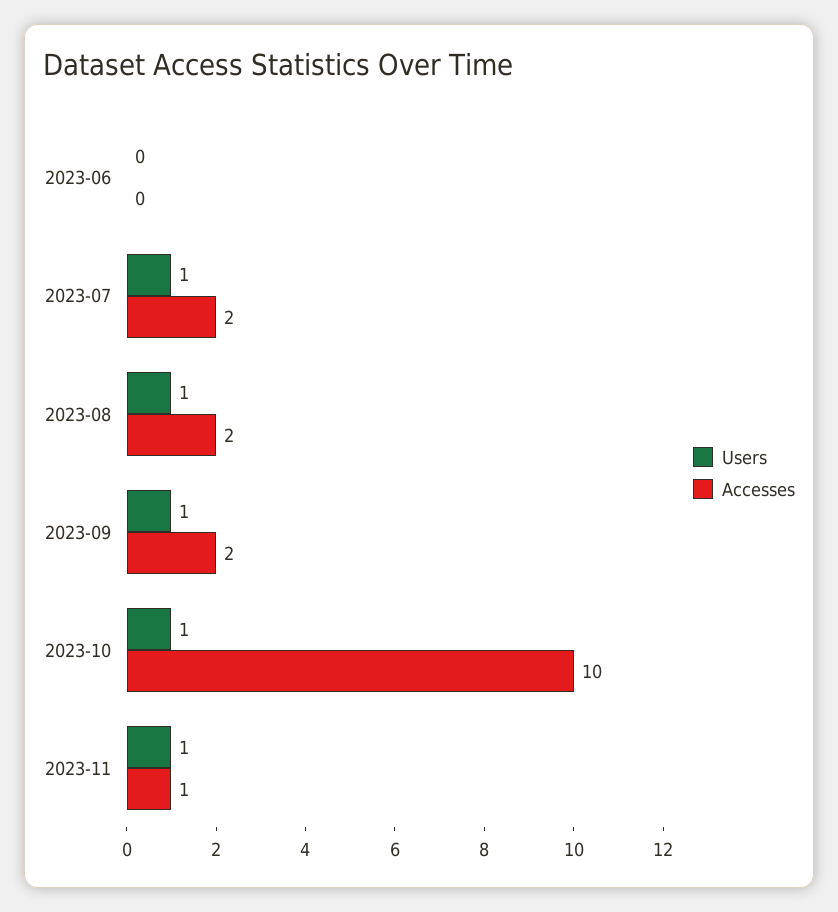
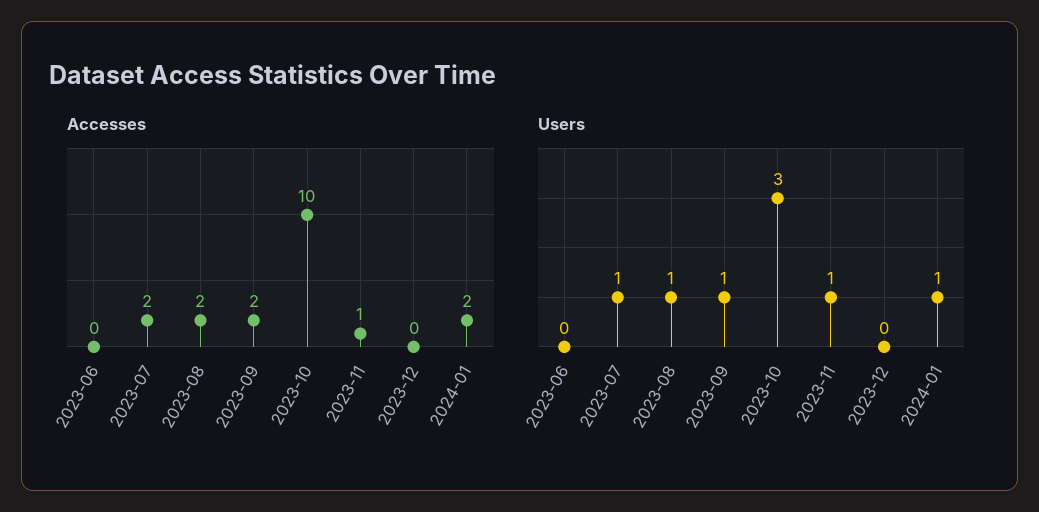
Users, 2023-10: 1 -> 3
Accesses, 2023-12: none -> 0
Accesses, 2024-01: none -> 2
Users, 2023-12: none -> 0
Users, 2024-01: none -> 1

